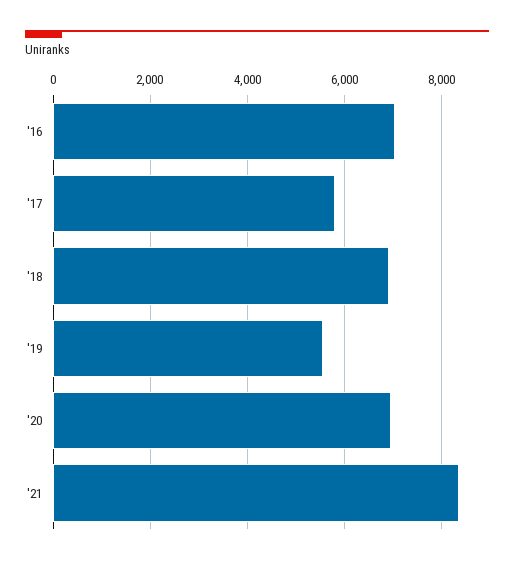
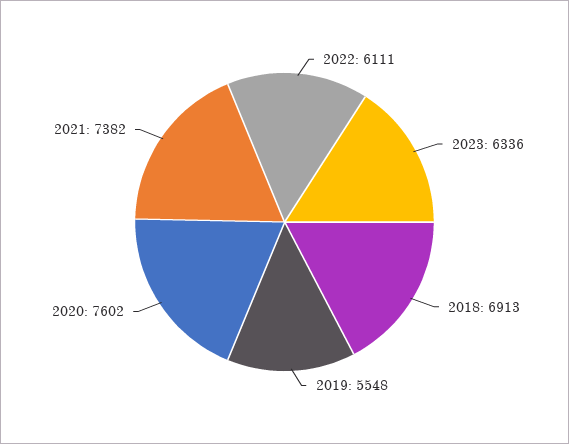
'16: 7000 -> none
'17: 5800 -> none
'20: 7000 -> 7602
'21: 8400 -> 7382
2022: none -> 6111
2023: none -> 6336

